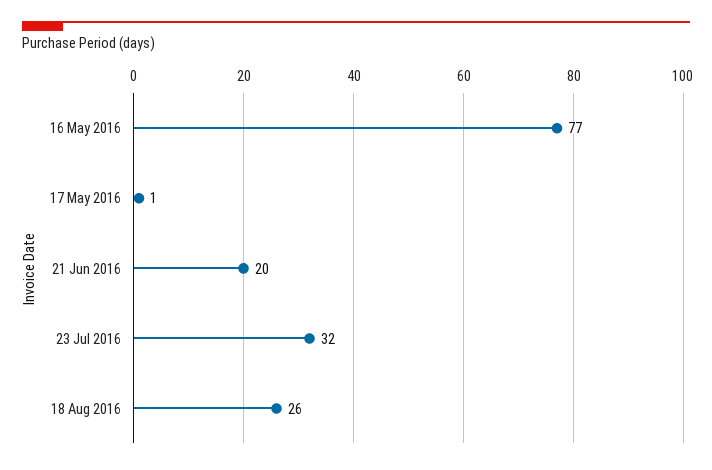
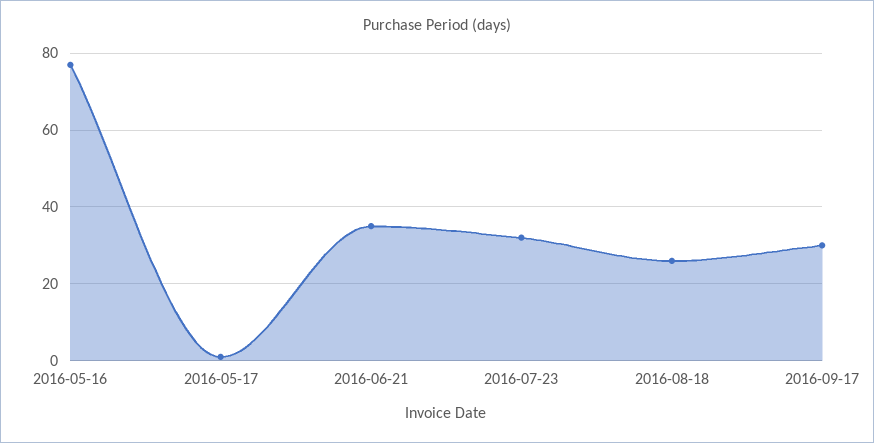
21 Jun 2016: 20 -> 35
2016-09-17: none -> 30

